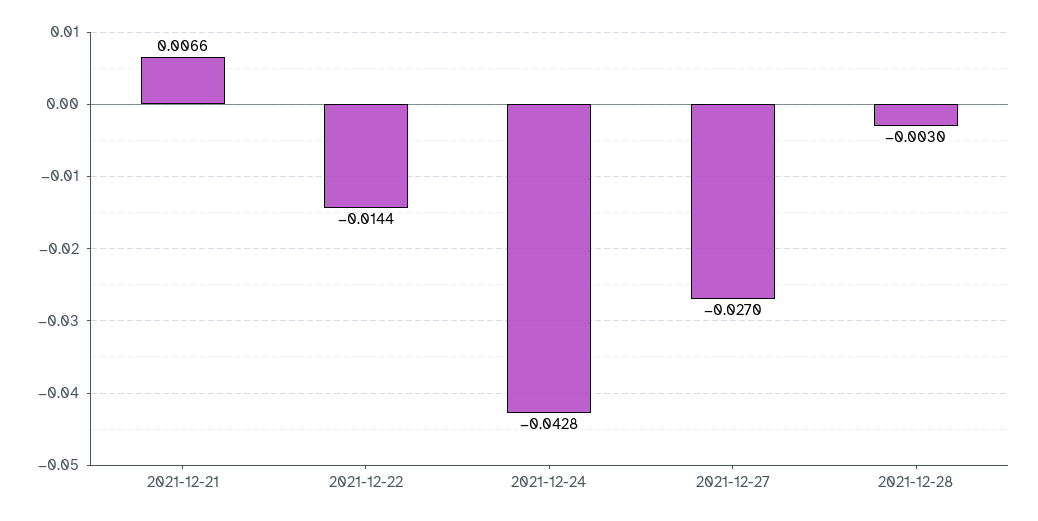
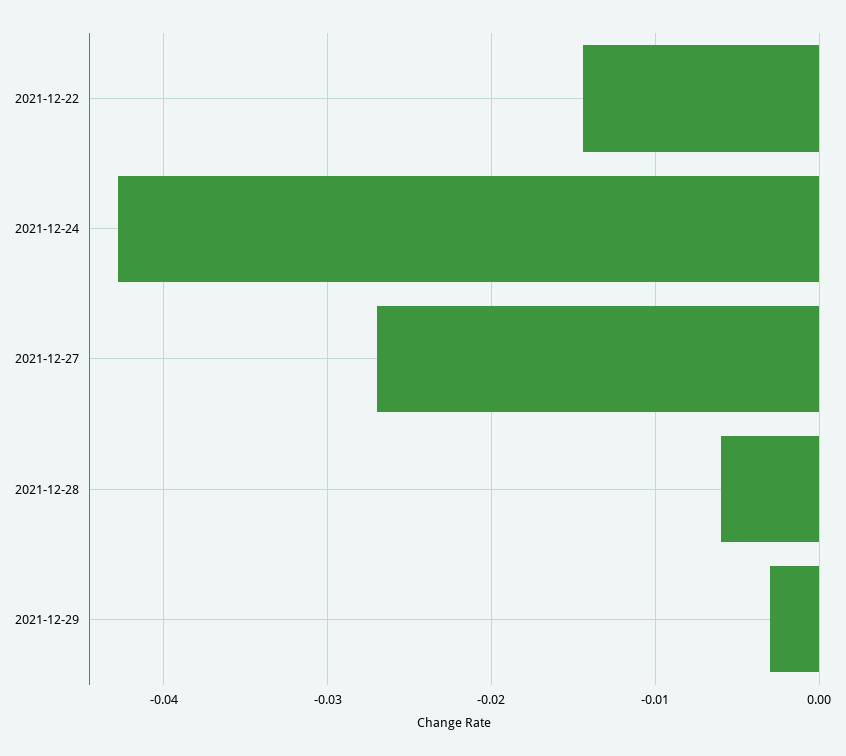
2021-12-21: 0.0066 -> none
2021-12-28: -0.003 -> -0.006
2021-12-29: none -> -0.003

